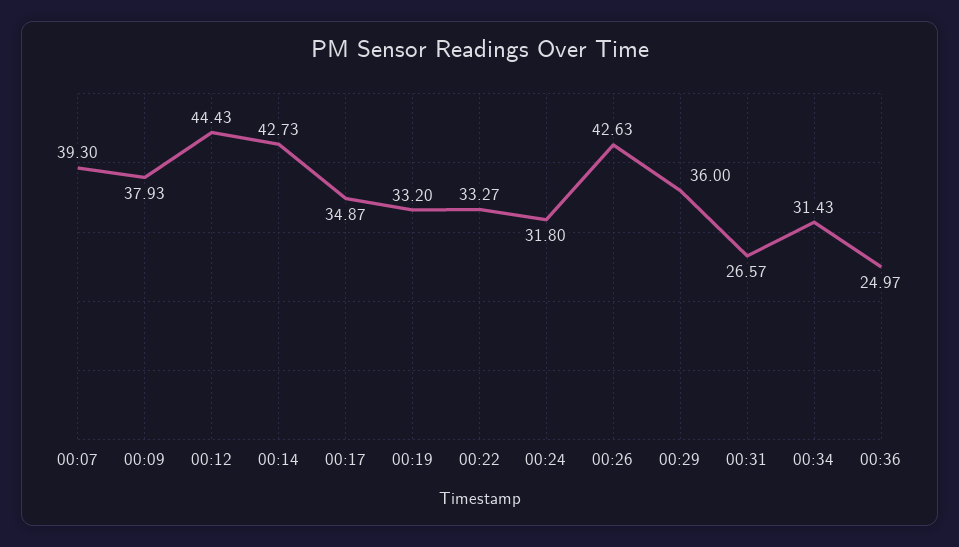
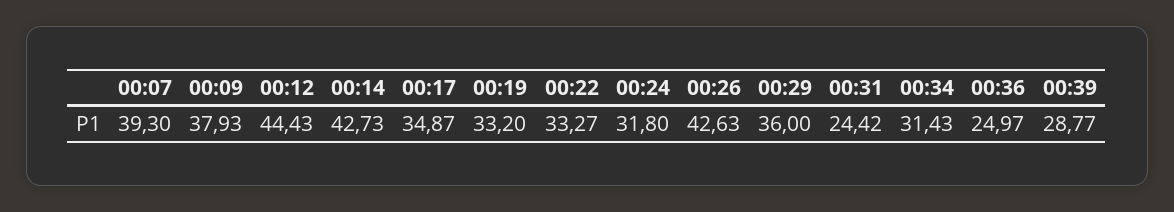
00:31: 26.57 -> 24.42
00:39: none -> 28.77

